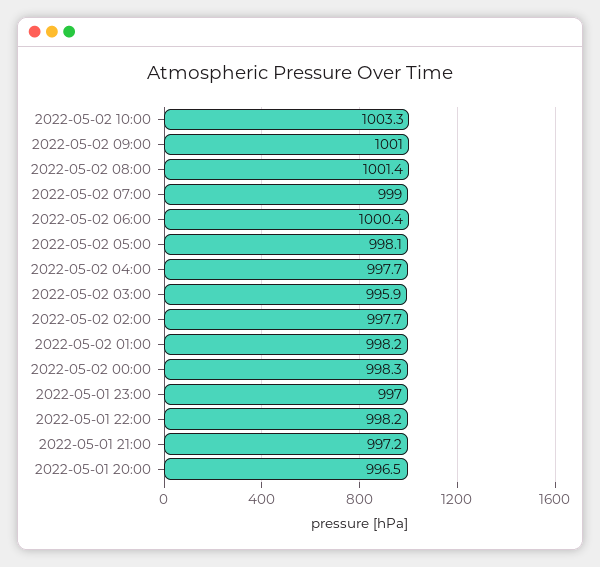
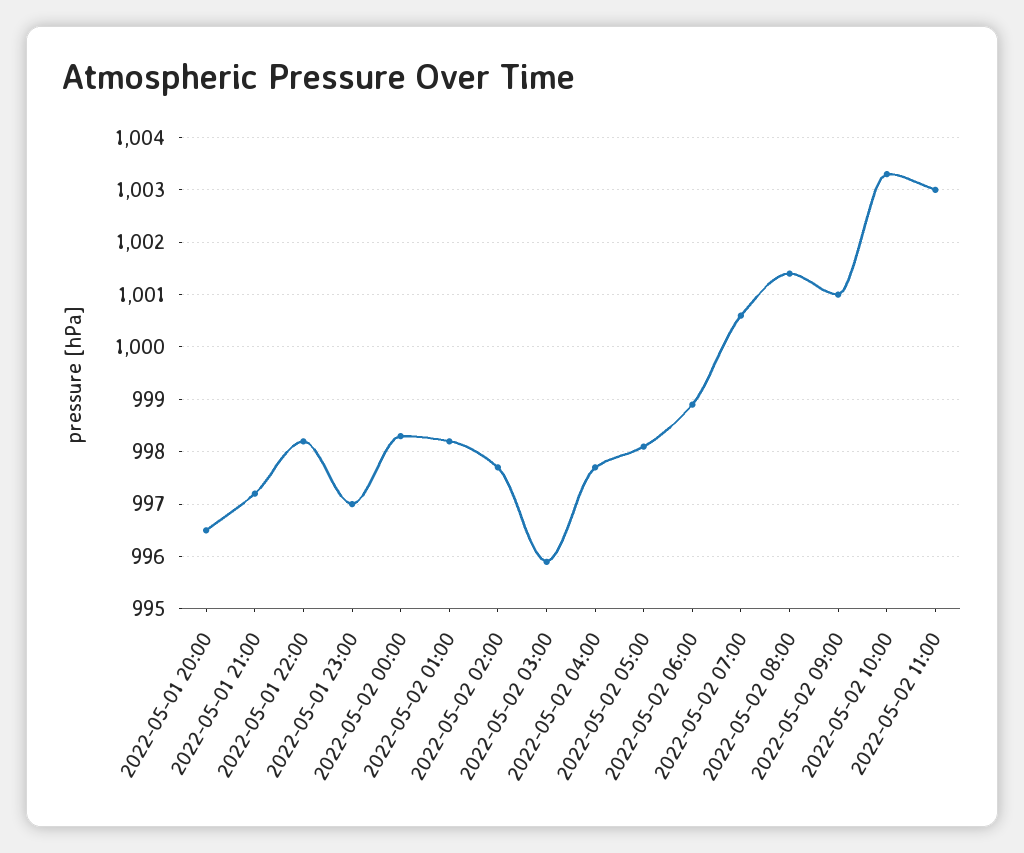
2022-05-02 07:00: 999 -> 1000.5
2022-05-02 06:00: 1000.4 -> 999
2022-05-02 11:00: none -> 1003

